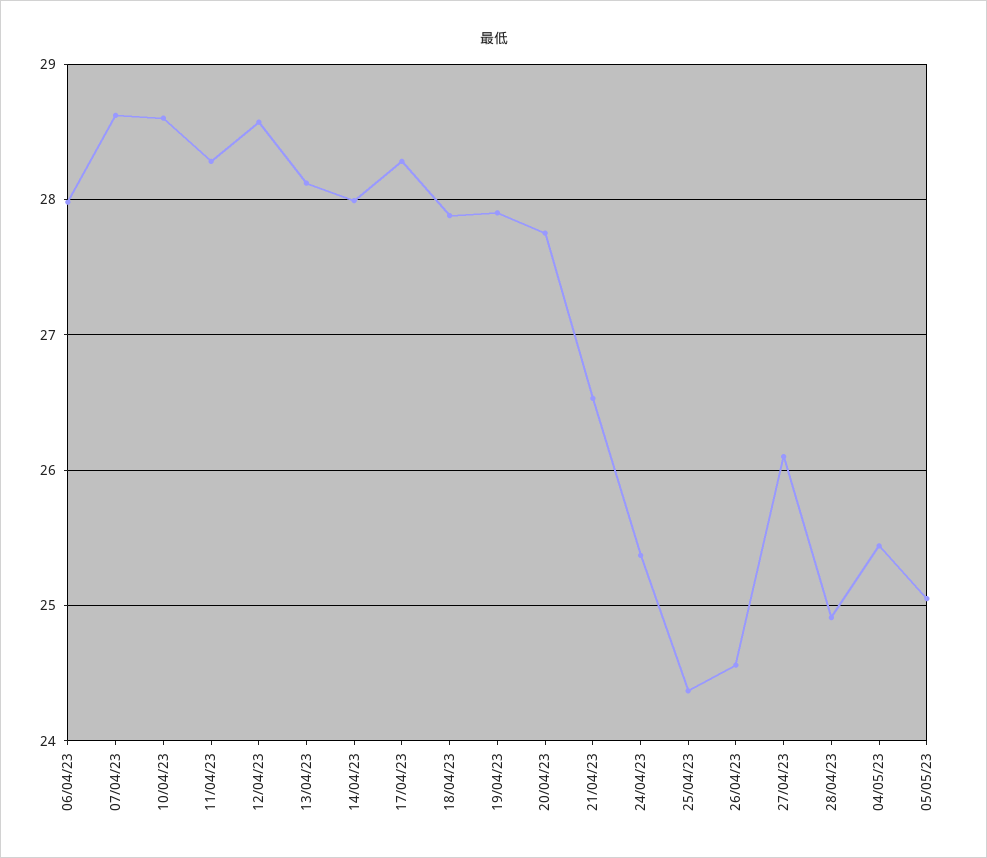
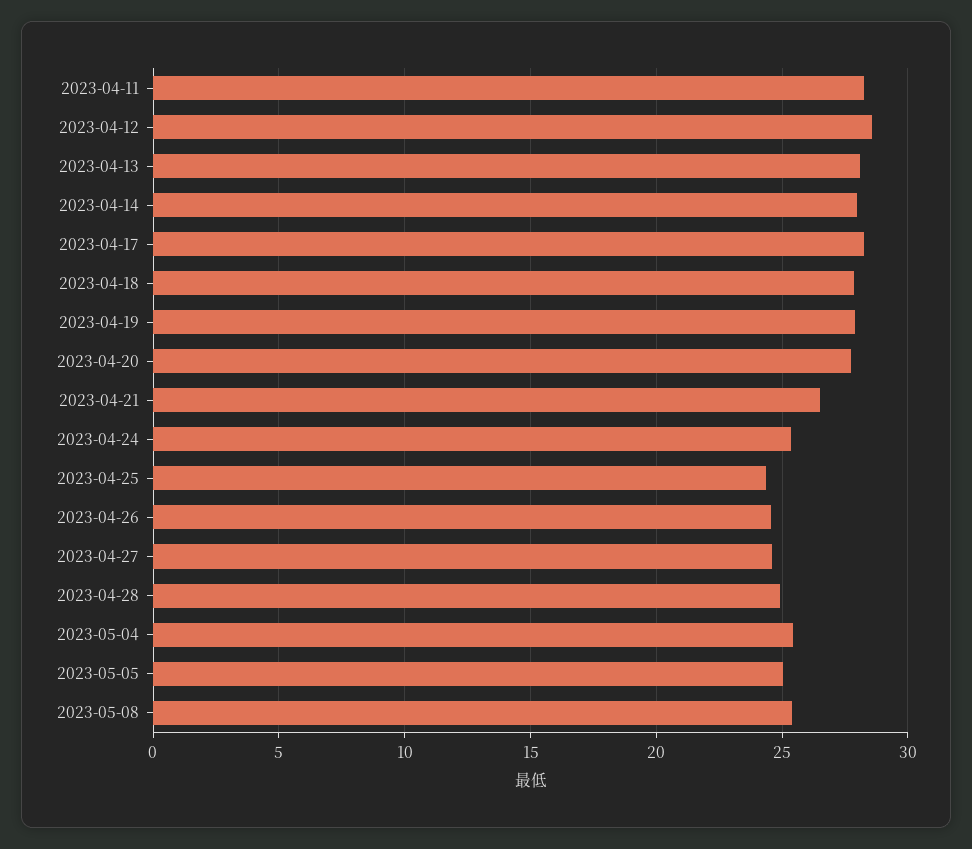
06/04/23: 28 -> none
07/04/23: 28.6 -> none
10/04/23: 28.6 -> none
27/04/23: 26.1 -> 24.5
2023-05-08: none -> 25.5

